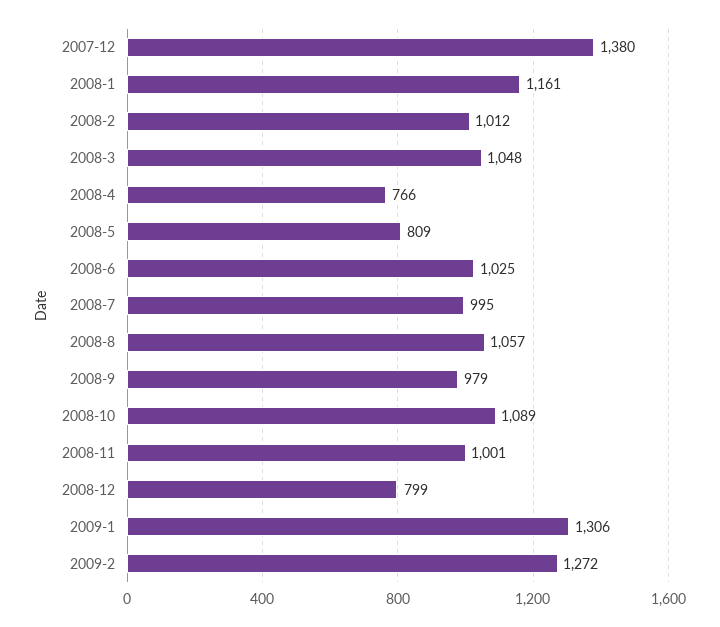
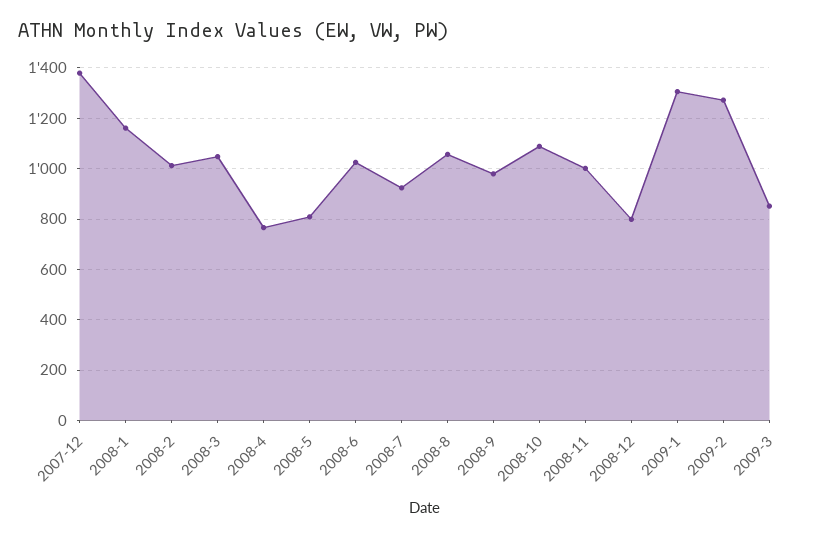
2008-7: 995 -> 925
2009-3: none -> 850

